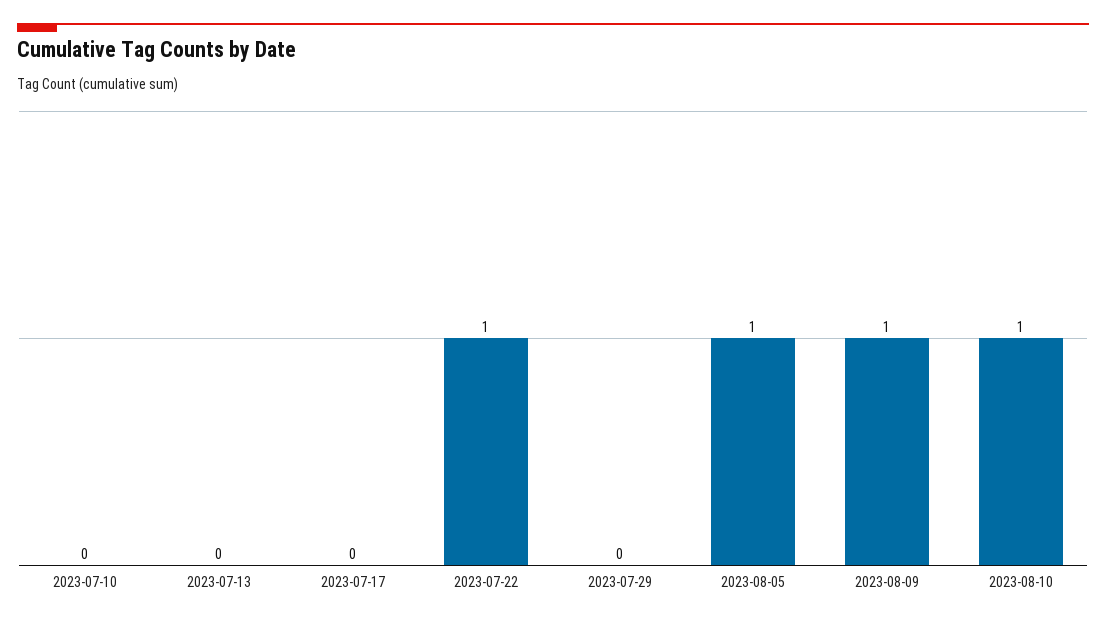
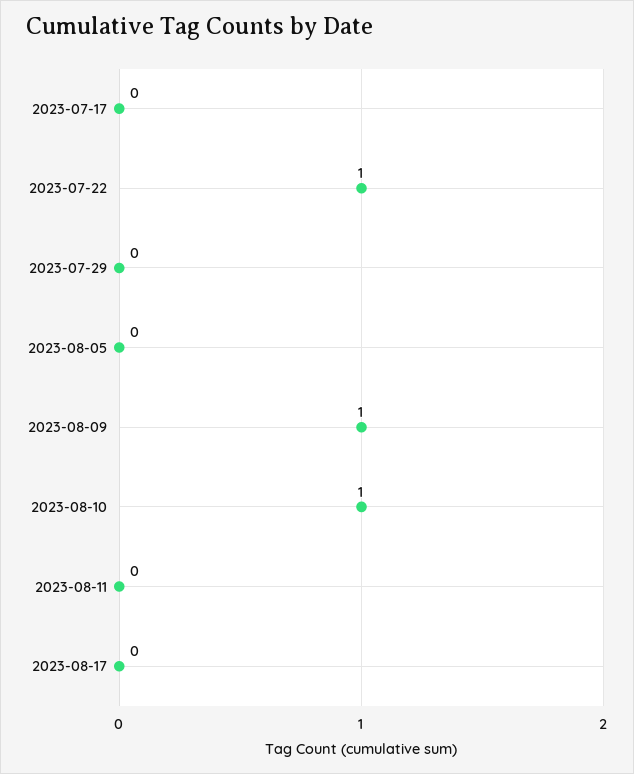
2023-07-10: 0 -> none
2023-07-13: 0 -> none
2023-08-05: 1 -> 0
2023-08-11: none -> 0
2023-08-17: none -> 0

